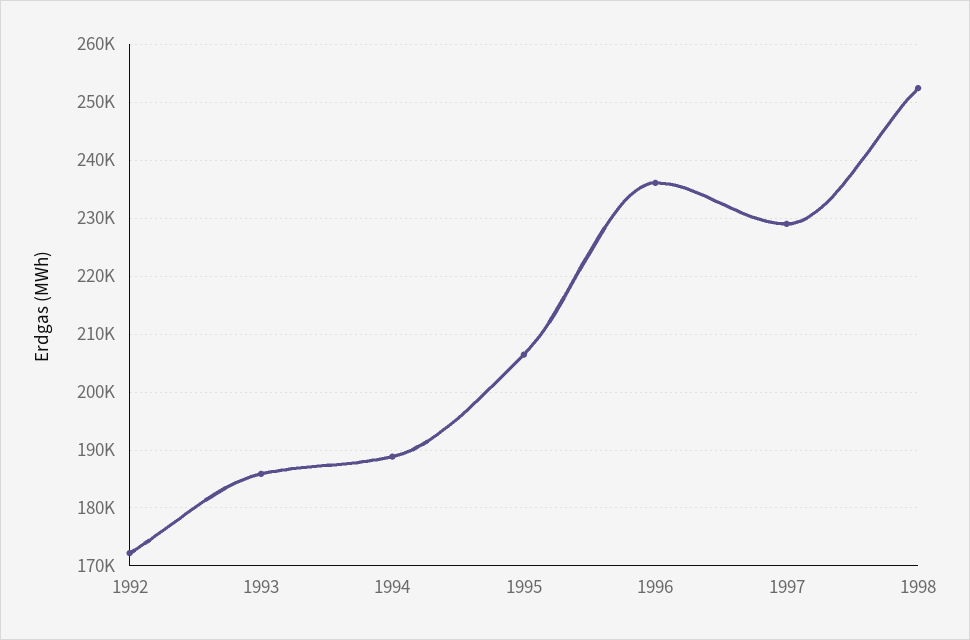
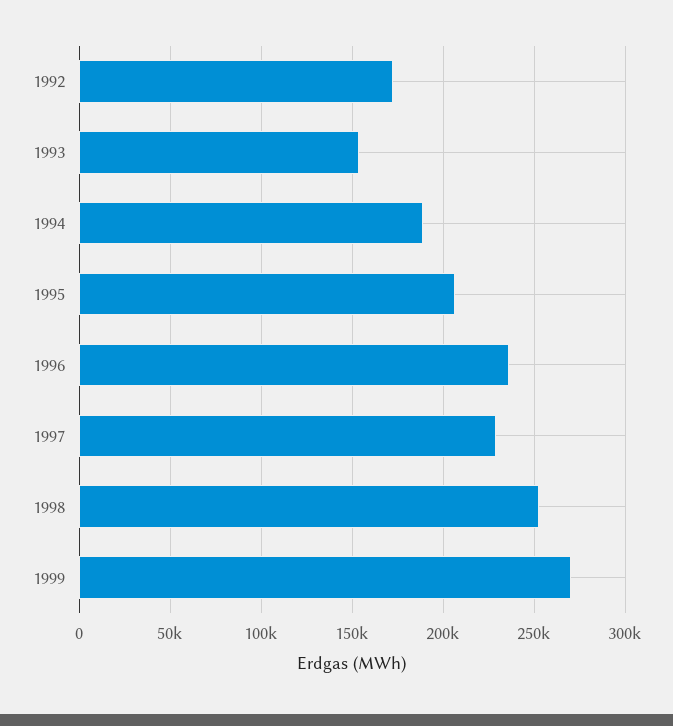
1993: 186000 -> 155000
1999: none -> 270000

